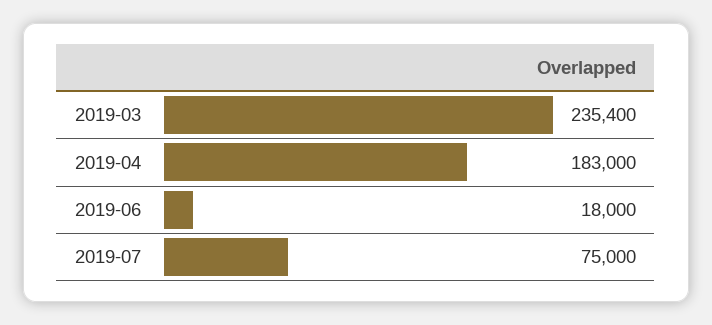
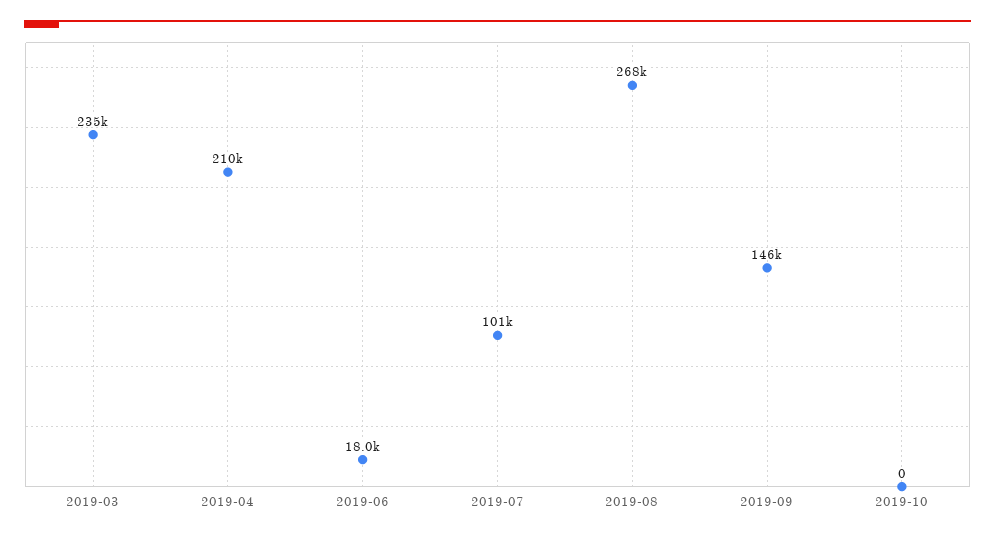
2019-04: 183000 -> 210000
2019-07: 75000 -> 101000
2019-08: none -> 268000
2019-09: none -> 146000
2019-10: none -> 0

